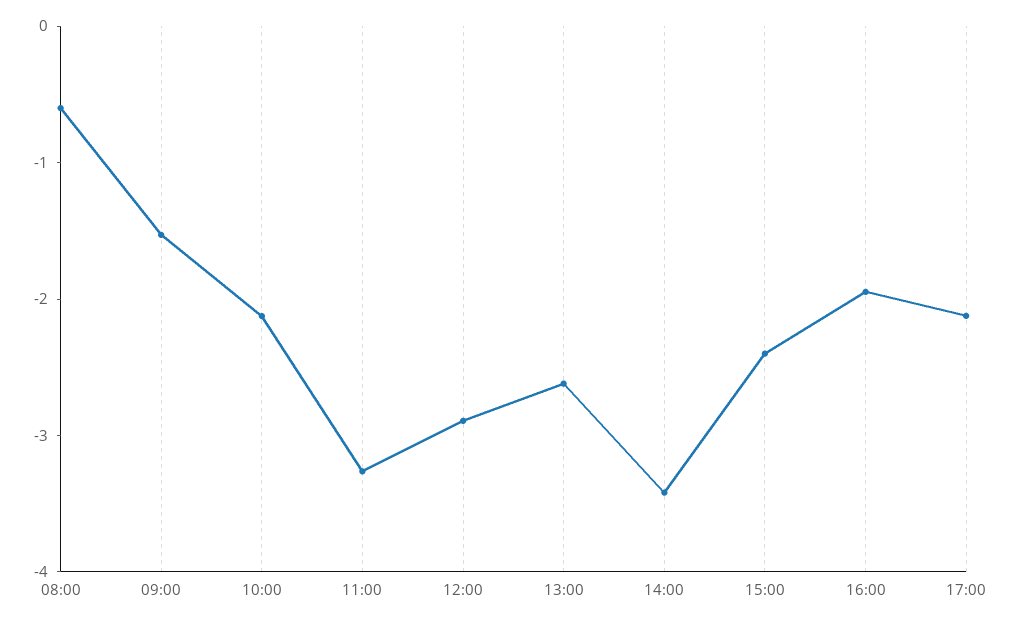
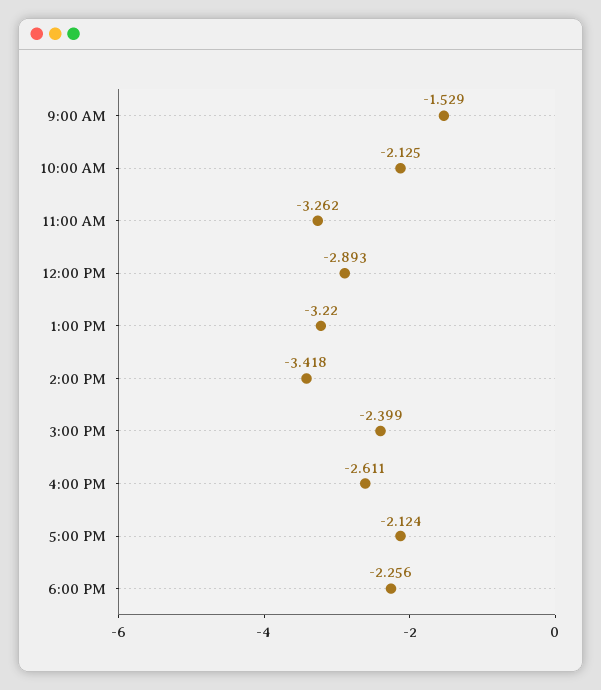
08:00: -0.6 -> none
13:00: -2.6 -> -3.22
16:00: -2 -> -2.611
6:00 PM: none -> -2.256

